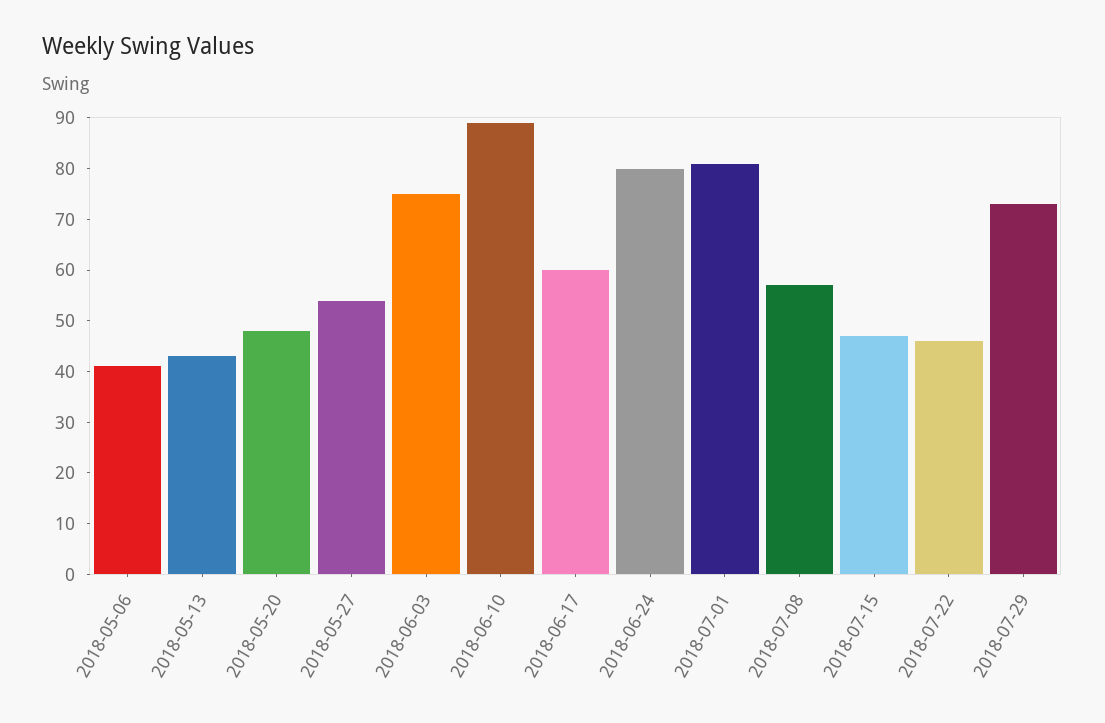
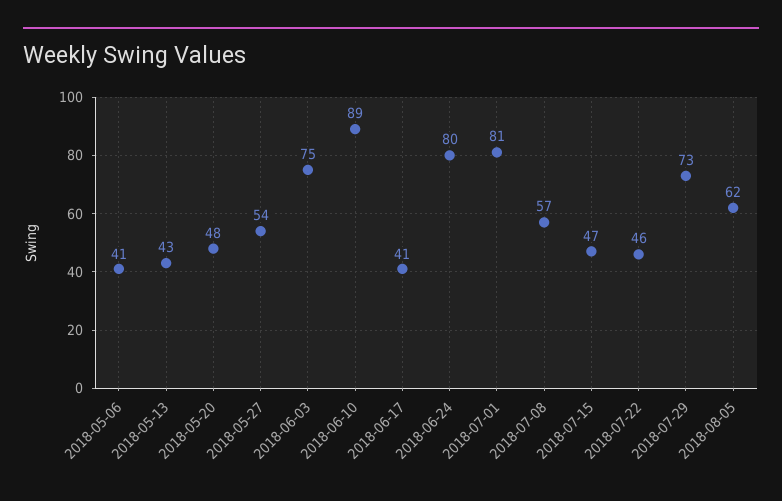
2018-06-17: 60 -> 41
2018-08-05: none -> 62

